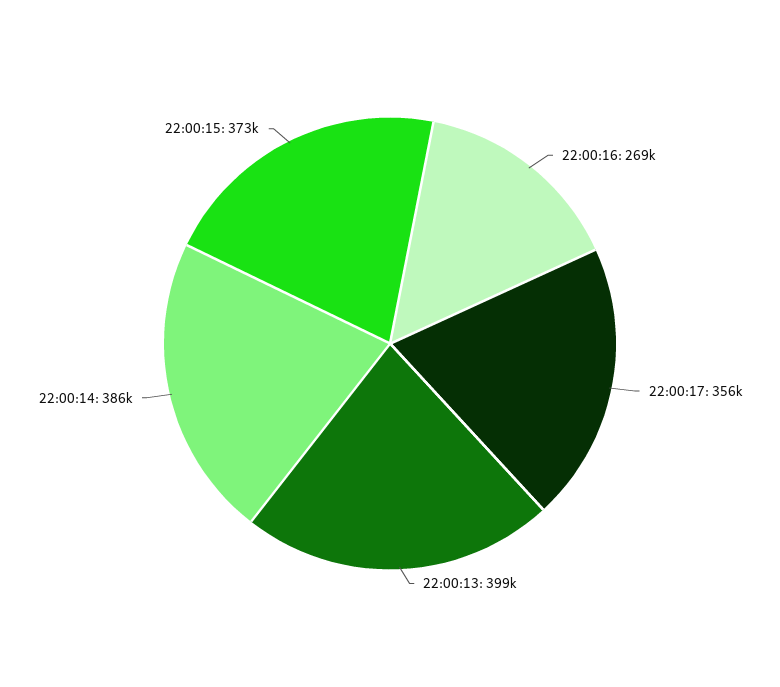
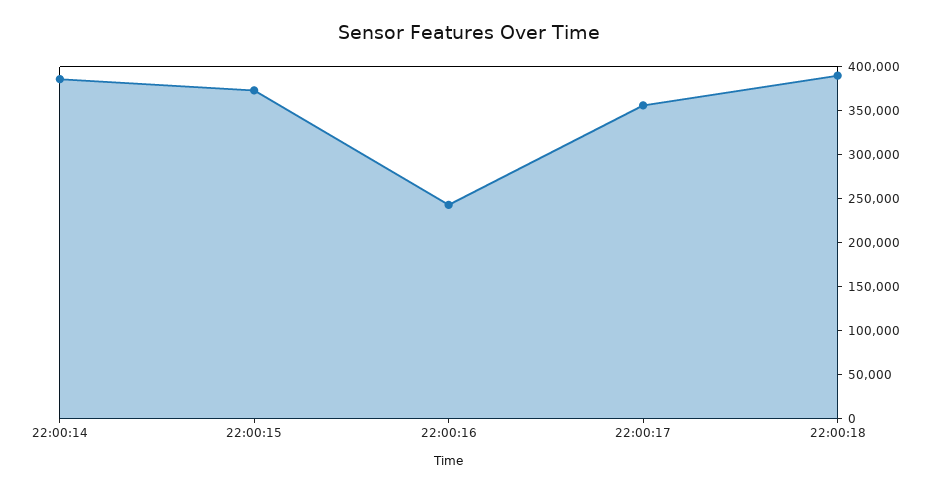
22:00:16: 269000 -> 240000
22:00:13: 399000 -> none
22:00:18: none -> 390000

